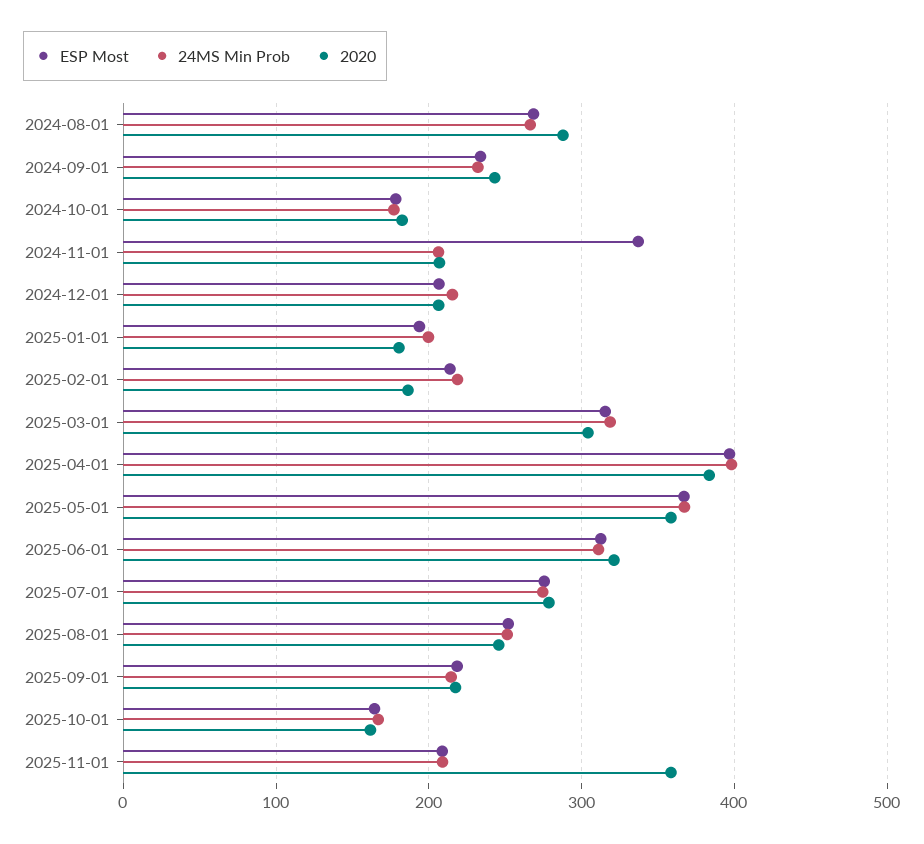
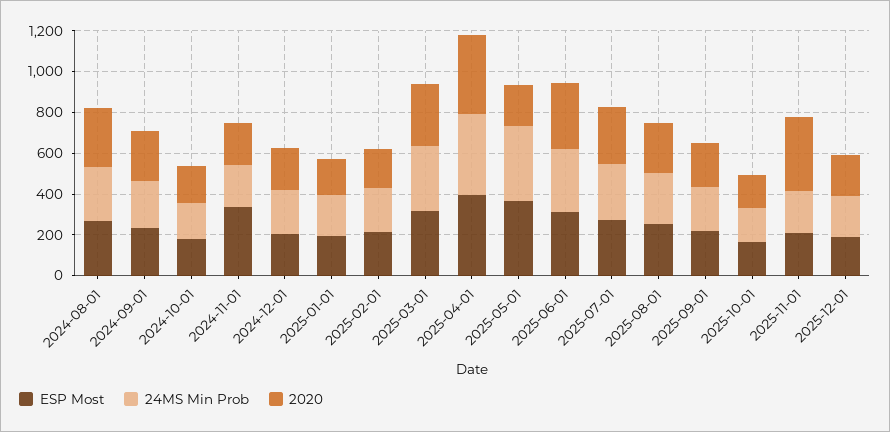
2020, 2025-05-01: 360 -> 200
ESP Most, 2025-12-01: none -> 200
24MS Min Prob, 2025-12-01: none -> 200
2020, 2025-12-01: none -> 200

